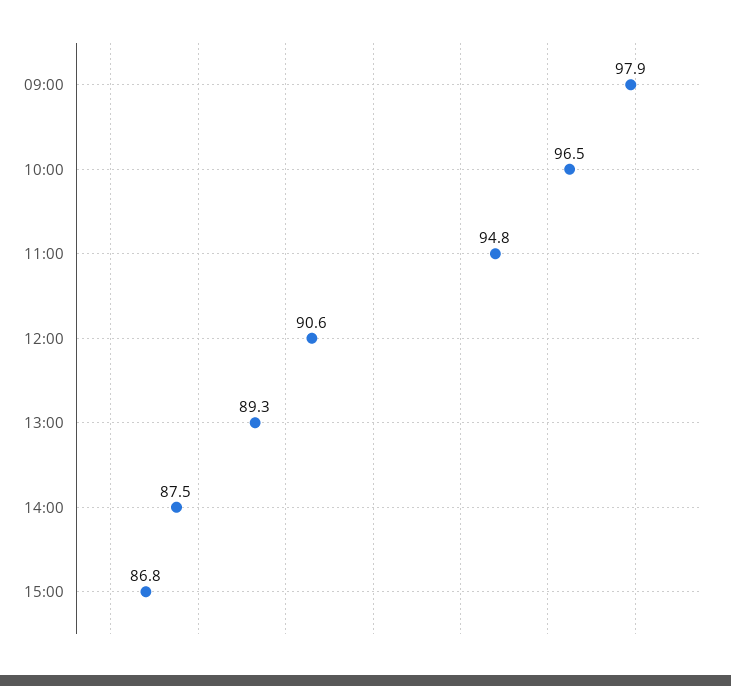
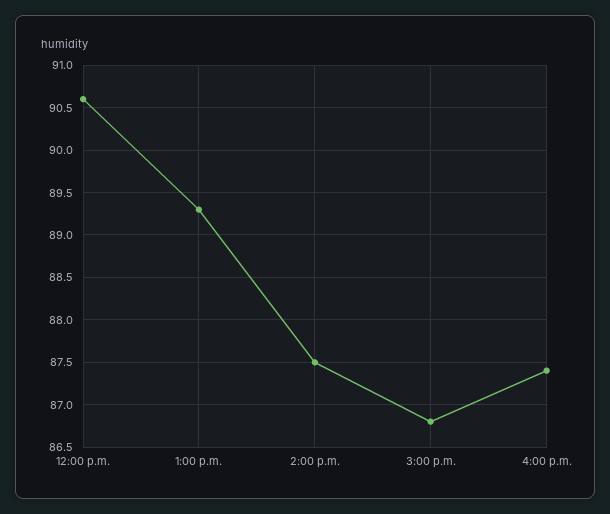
09:00: 97.9 -> none
10:00: 96.5 -> none
11:00: 94.8 -> none
4:00 p.m.: none -> 87.4

